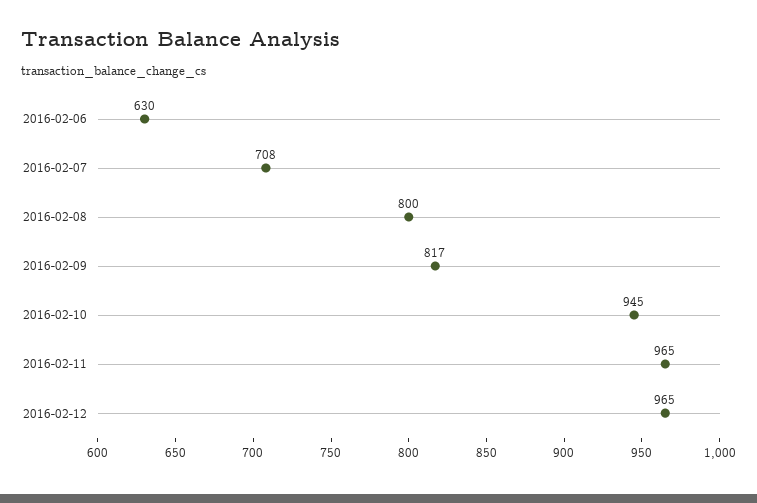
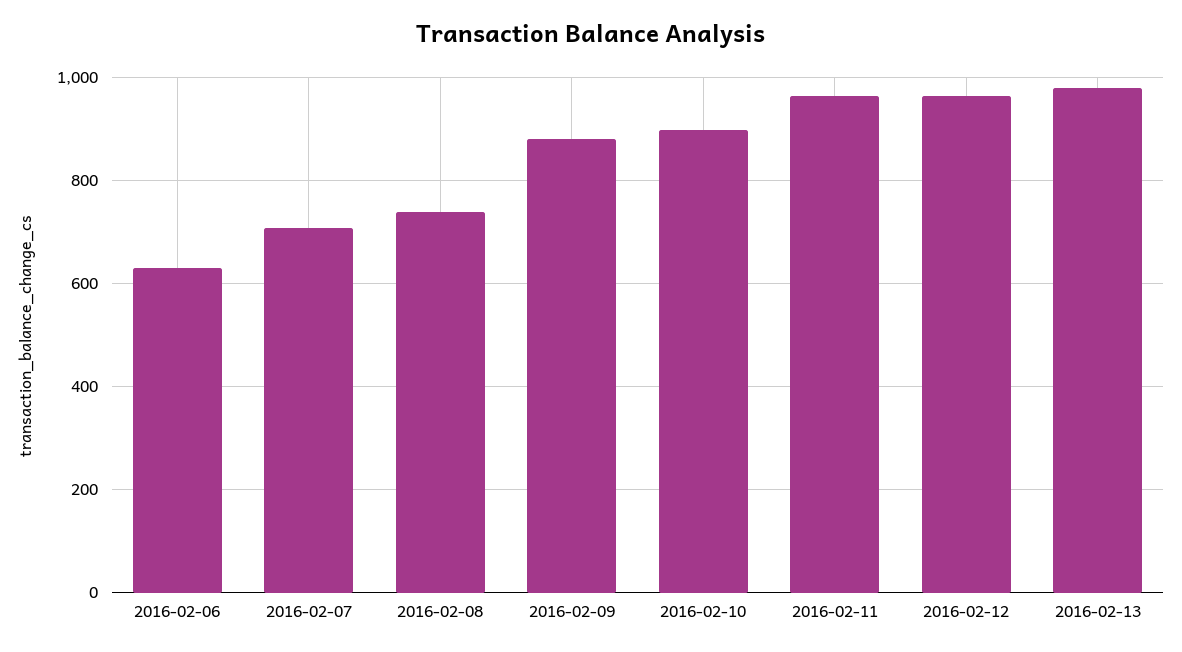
2016-02-08: 800 -> 740
2016-02-09: 817 -> 880
2016-02-10: 945 -> 900
2016-02-13: none -> 980

